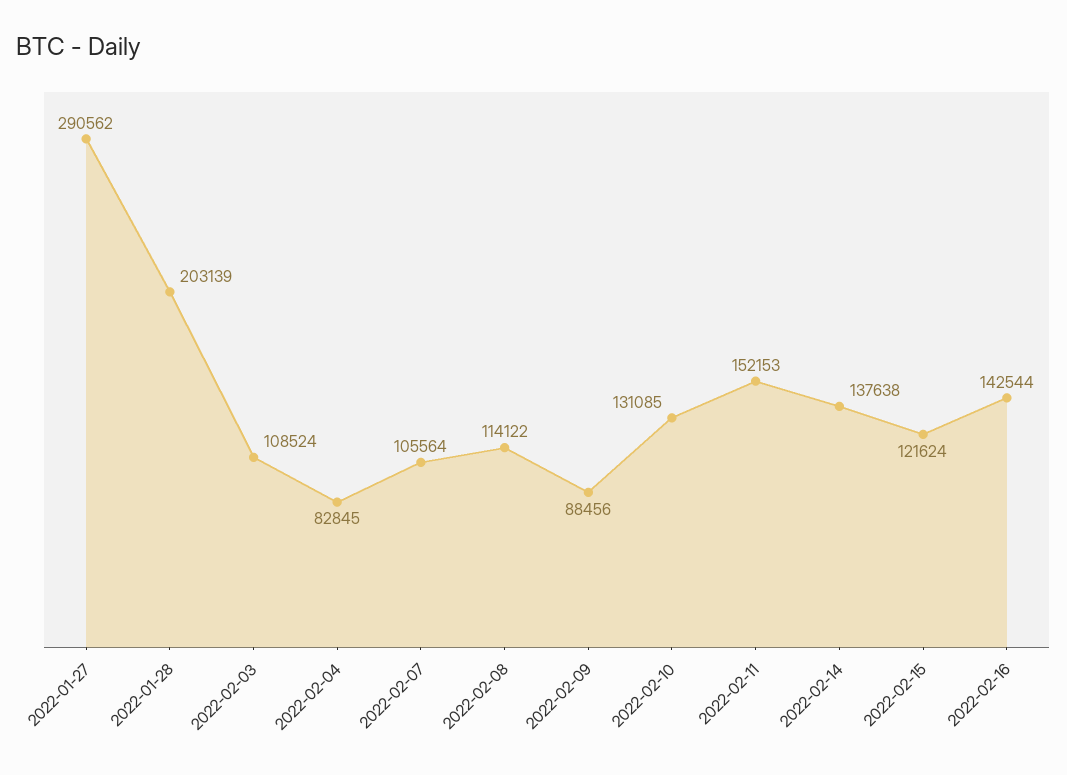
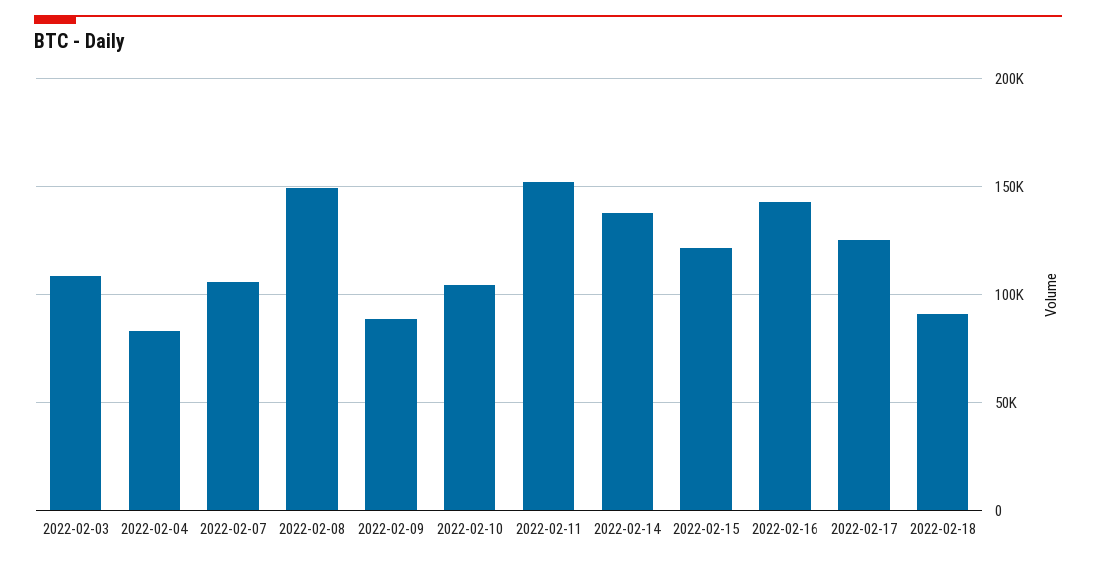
2022-01-27: 290562 -> none
2022-01-28: 203139 -> none
2022-02-08: 114122 -> 150000
2022-02-10: 131085 -> 105000
2022-02-17: none -> 125000
2022-02-18: none -> 90000

